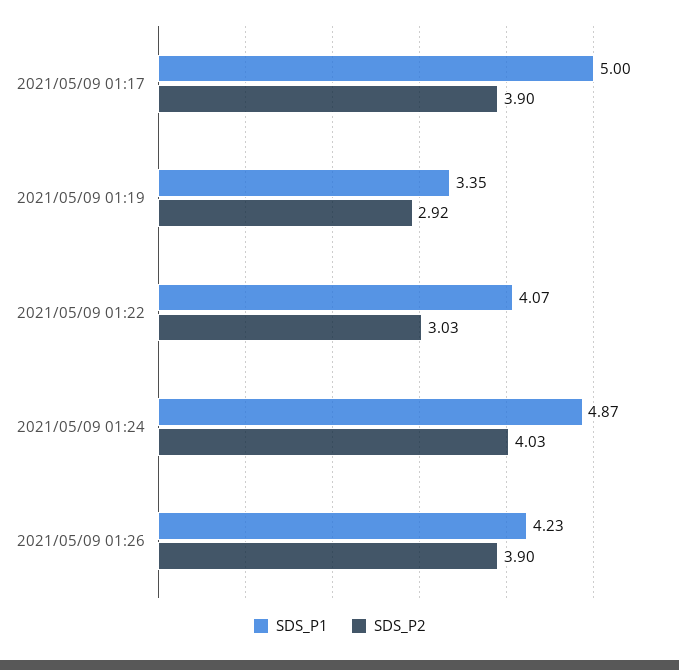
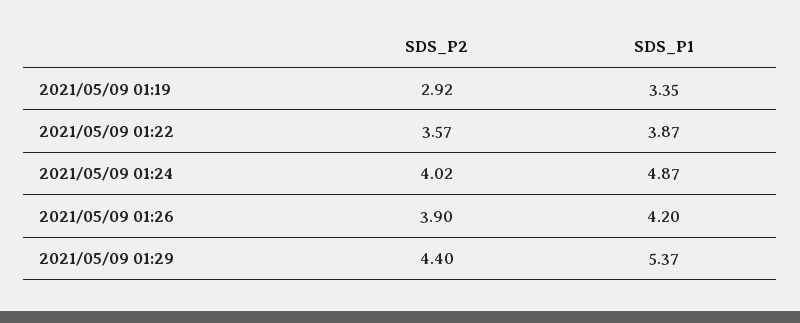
SDS_P1, 2021/05/09 01:17: 5 -> none
SDS_P2, 2021/05/09 01:17: 3.9 -> none
SDS_P1, 2021/05/09 01:22: 4.07 -> 3.87
SDS_P2, 2021/05/09 01:22: 3.03 -> 3.57
SDS_P2, 2021/05/09 01:24: 4.03 -> 4.02
SDS_P1, 2021/05/09 01:26: 4.23 -> 4.2
SDS_P2, 2021/05/09 01:29: none -> 4.4
SDS_P1, 2021/05/09 01:29: none -> 5.37

